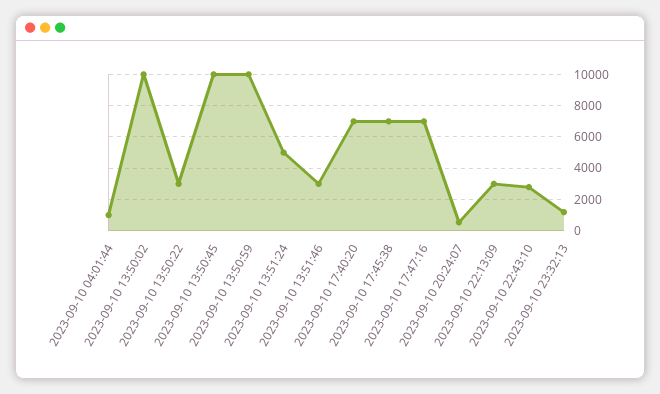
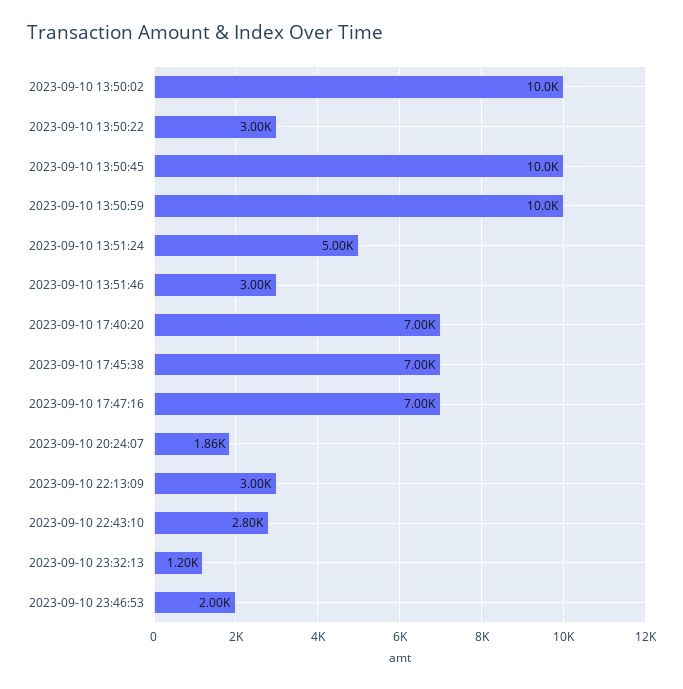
2023-09-10 04:01:44: 1000 -> none
2023-09-10 20:24:07: 500 -> 1860
2023-09-10 23:46:53: none -> 2000

